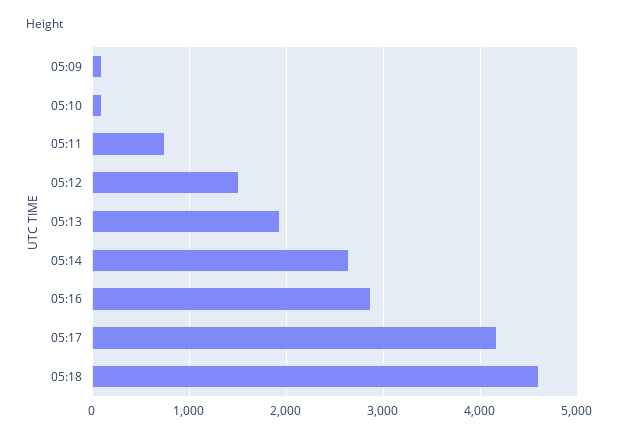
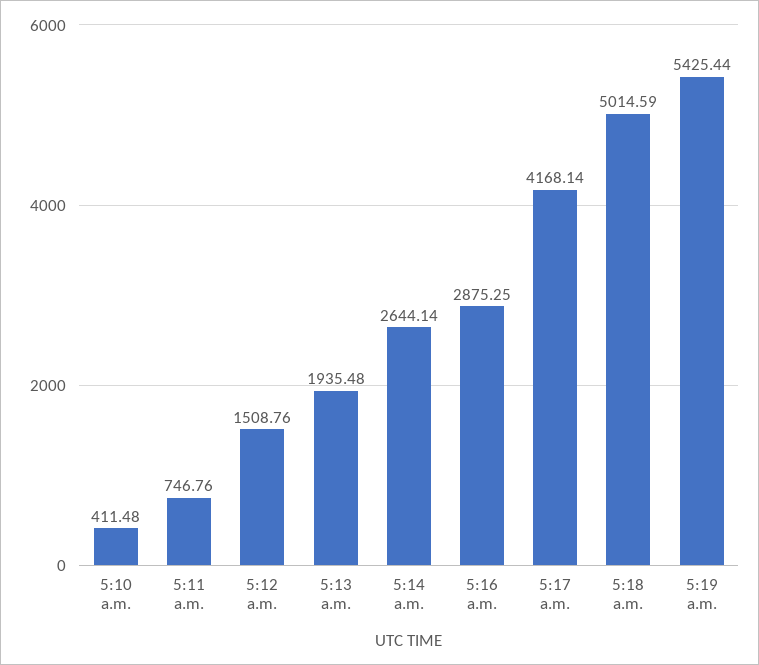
05:09: 100 -> none
05:10: 100 -> 411.48
05:18: 4600 -> 5014.59
5:19 a.m.: none -> 5425.44

